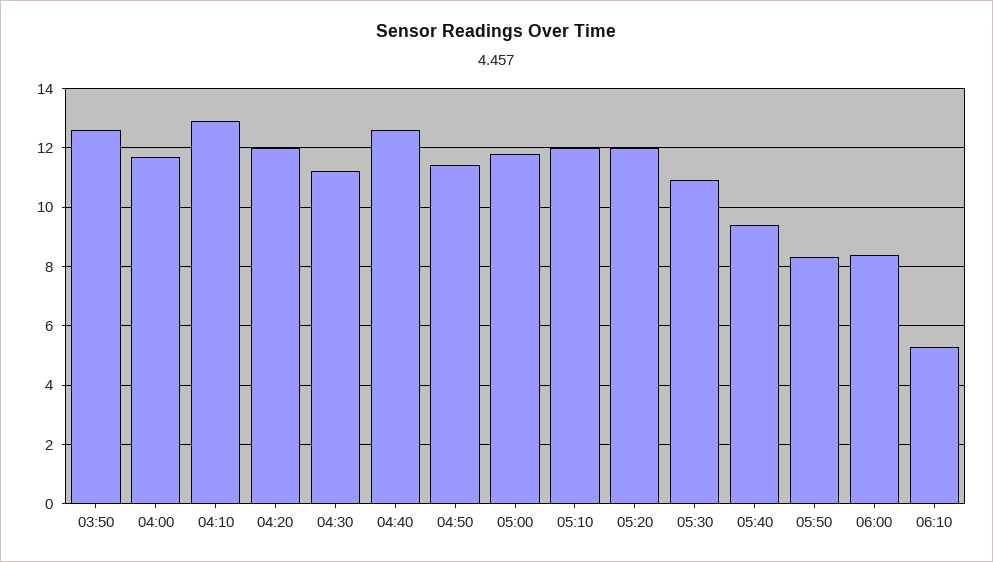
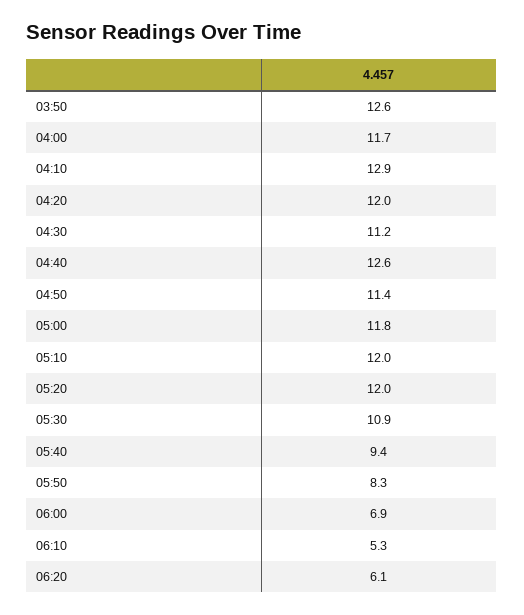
06:00: 8.5 -> 6.9
06:20: none -> 6.1

